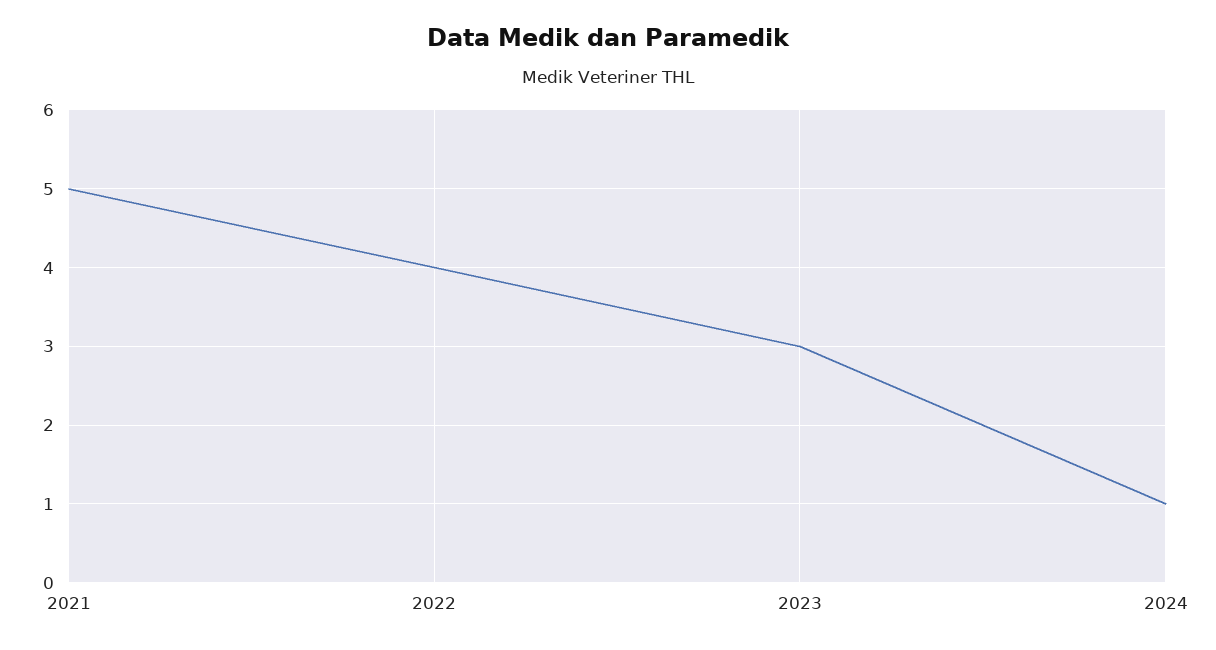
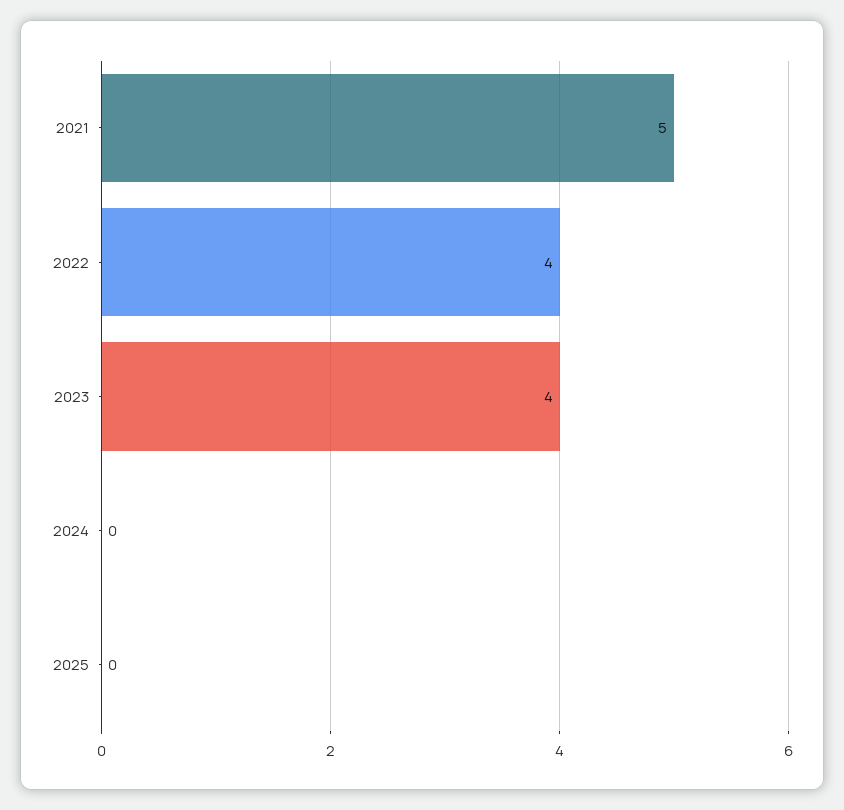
2023: 3 -> 4
2024: 1 -> 0
2025: none -> 0

